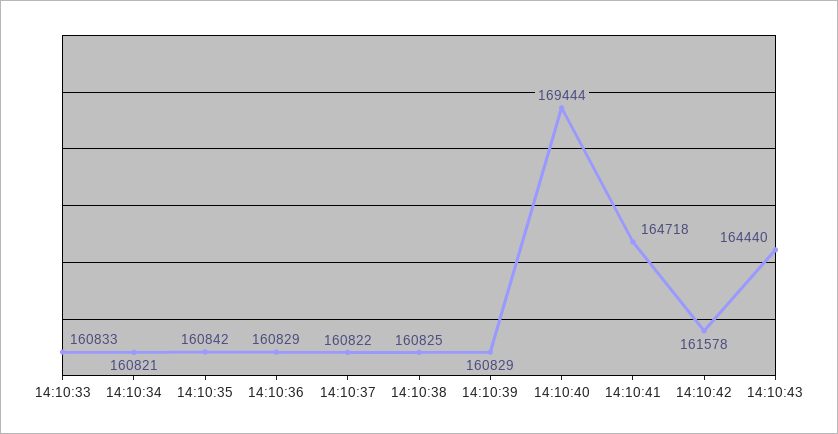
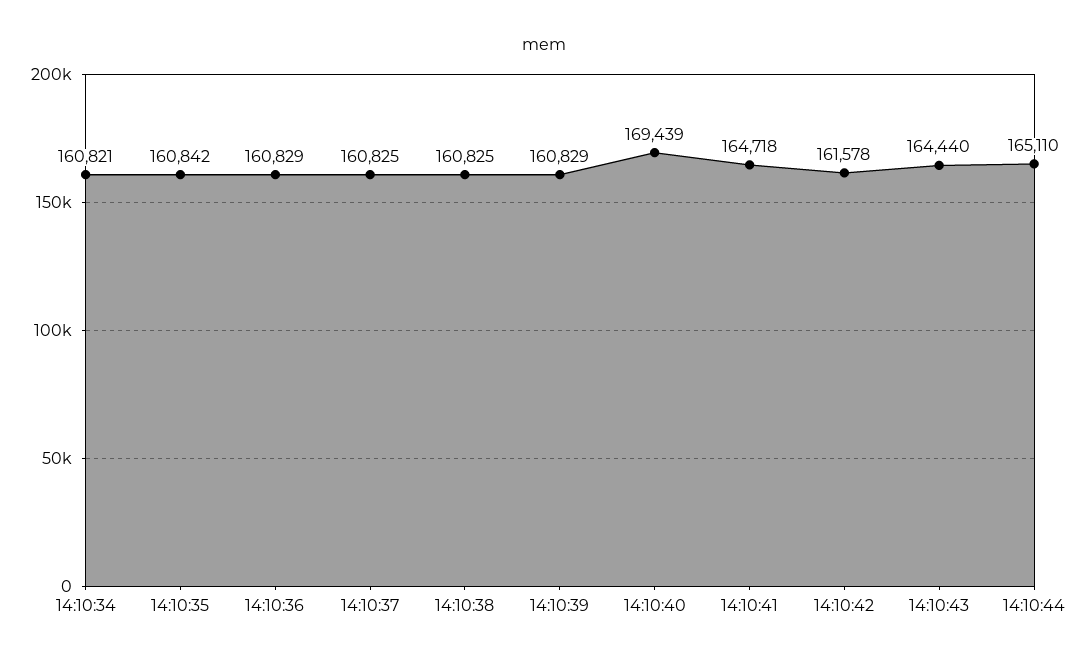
14:10:33: 160833 -> none
14:10:37: 160822 -> 160825
14:10:40: 169444 -> 169439
14:10:44: none -> 165110

